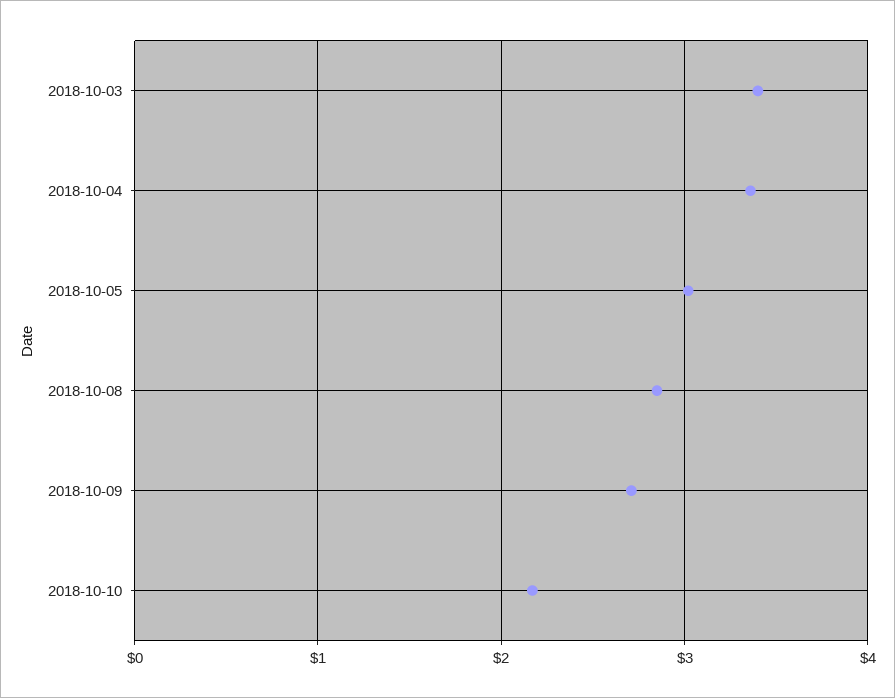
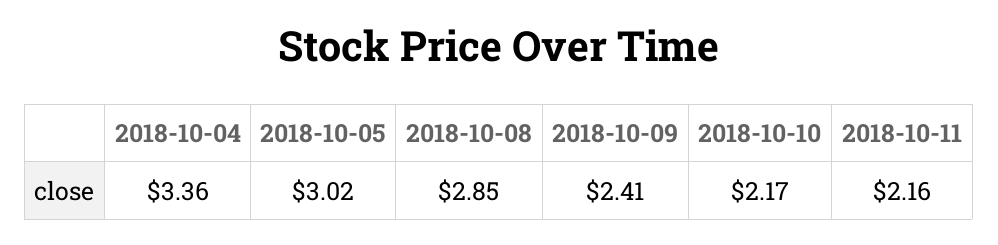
2018-10-03: 3.4 -> none
2018-10-09: 2.7 -> 2.41
2018-10-11: none -> 2.16

